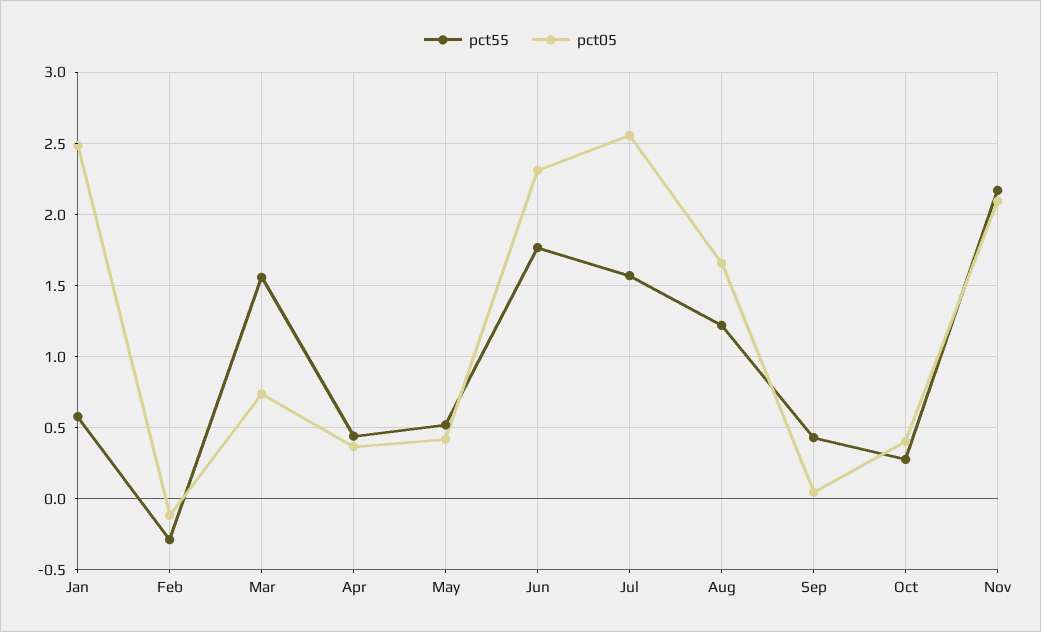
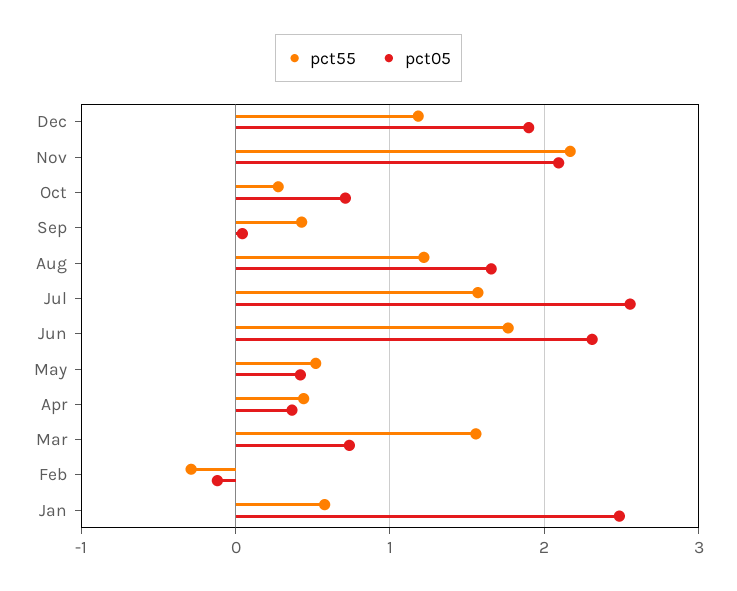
pct05, Oct: 0.4 -> 0.7
pct55, Dec: none -> 1.2
pct05, Dec: none -> 1.9

